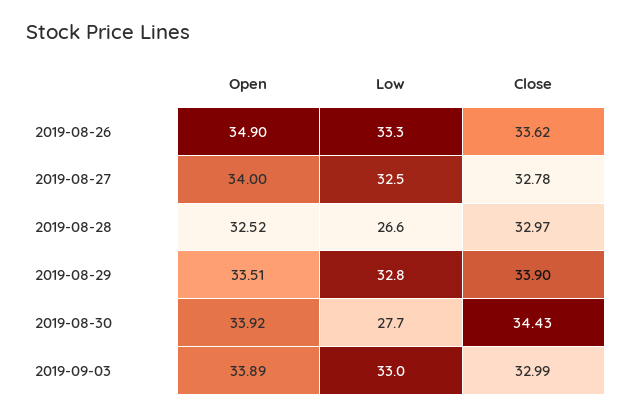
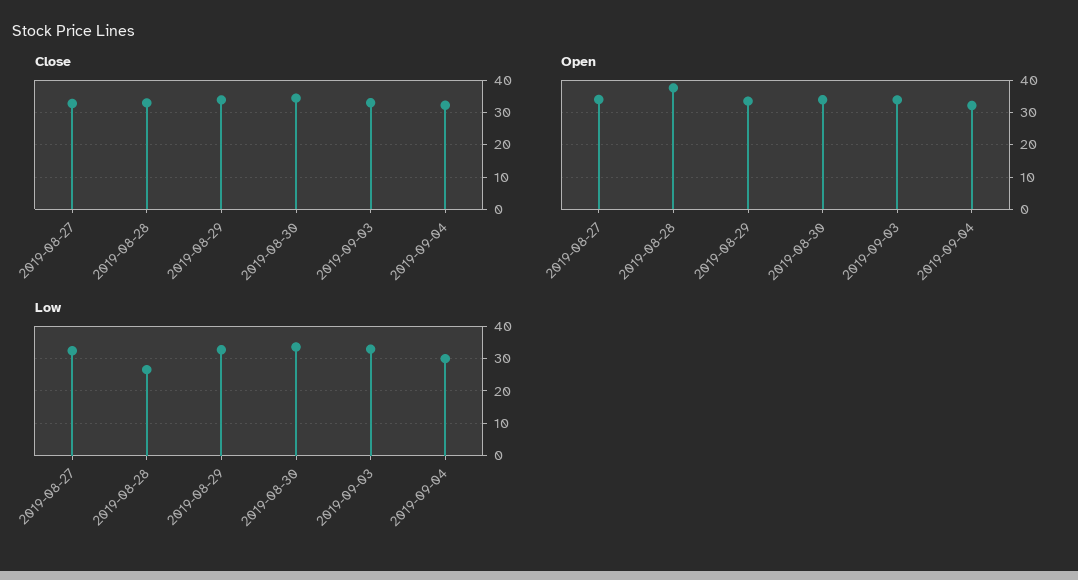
Open, 2019-08-26: 34.9 -> none
Low, 2019-08-26: 33.3 -> none
Close, 2019-08-26: 33.62 -> none
Open, 2019-08-28: 32.52 -> 38
Low, 2019-08-30: 27.7 -> 34
Close, 2019-09-04: none -> 32
Open, 2019-09-04: none -> 32
Low, 2019-09-04: none -> 30

